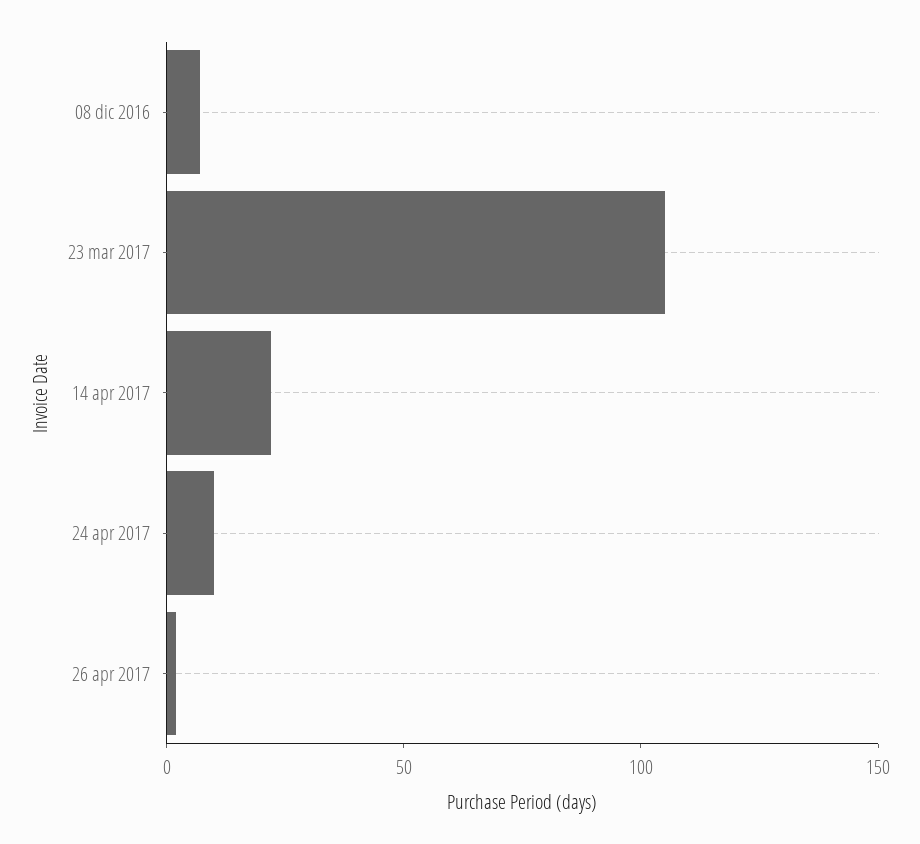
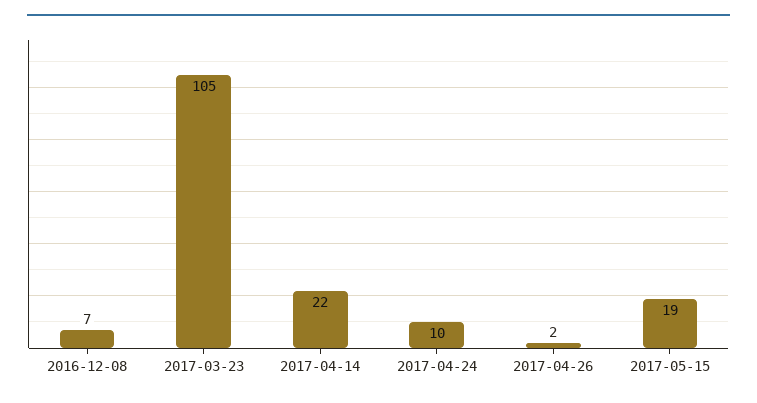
2017-05-15: none -> 19

